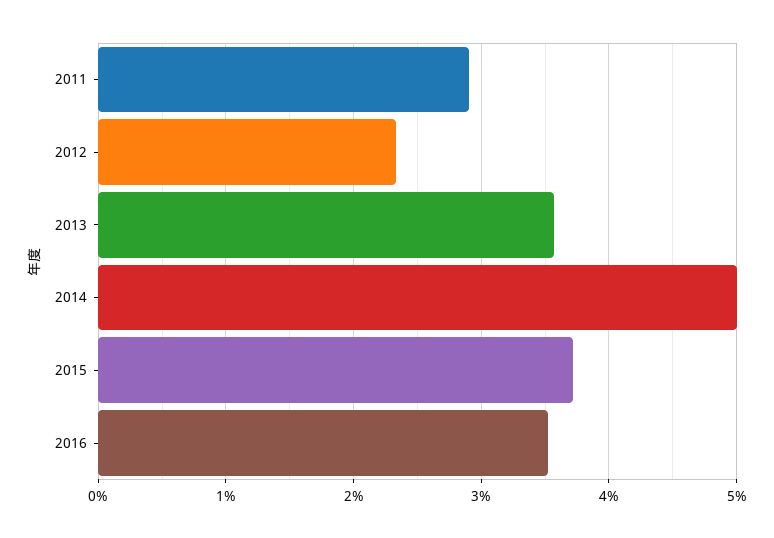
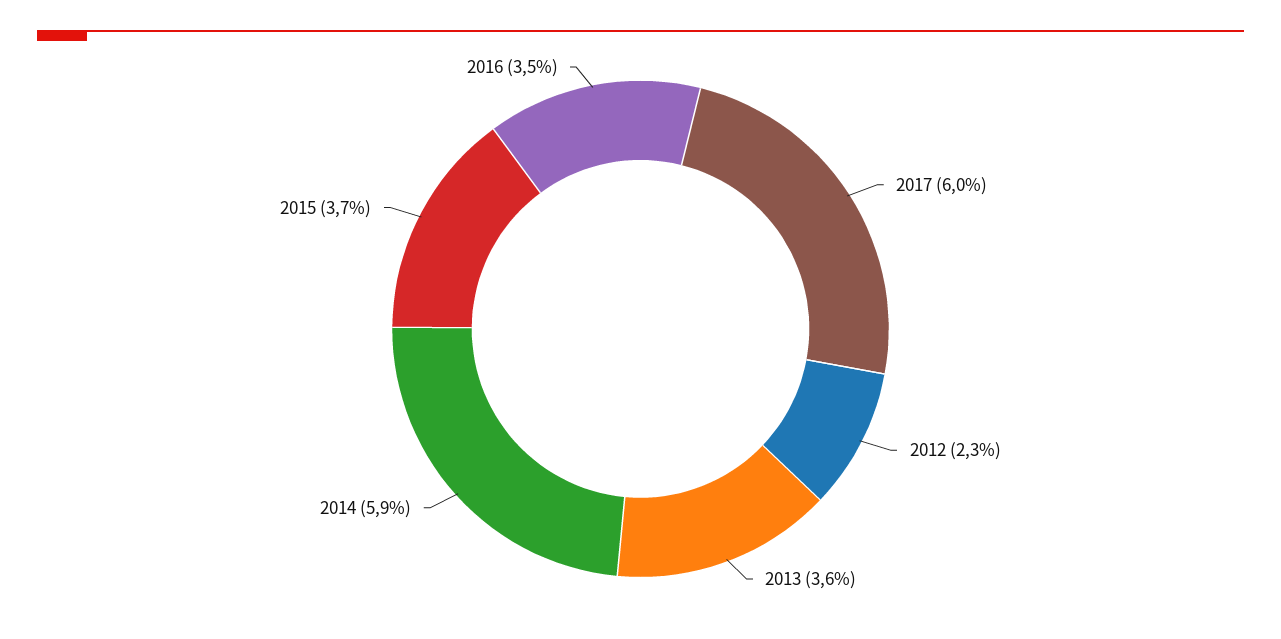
2011: 2.9 -> none
2014: 5 -> 5.9
2017: none -> 6

